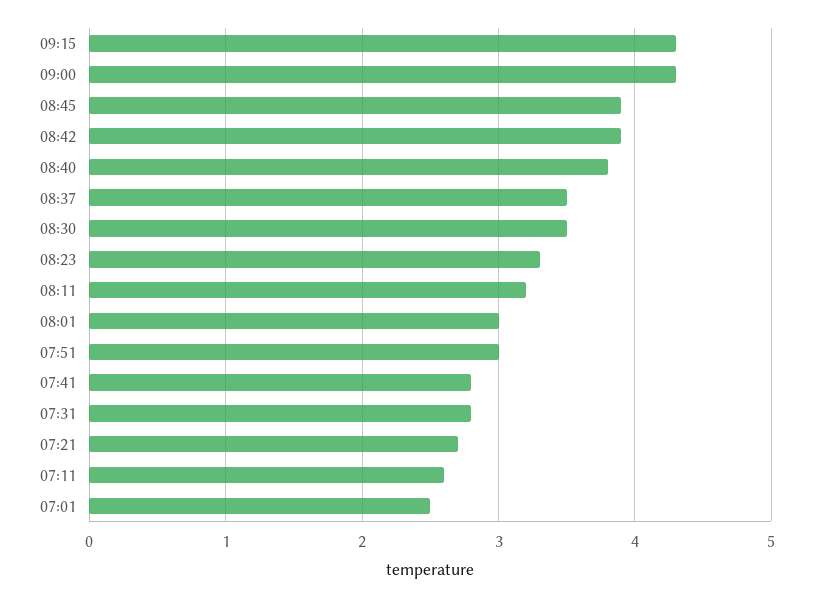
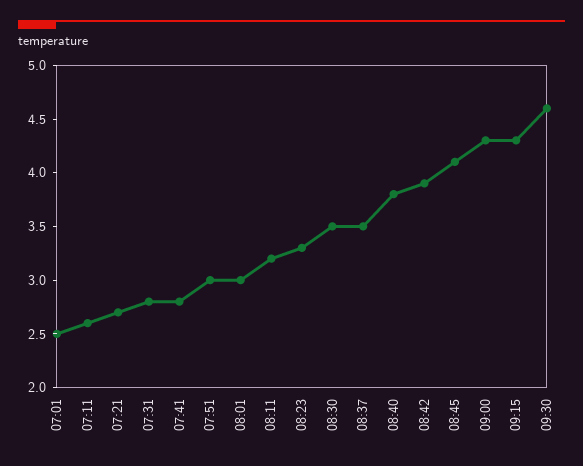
08:45: 3.9 -> 4.1
09:30: none -> 4.6

